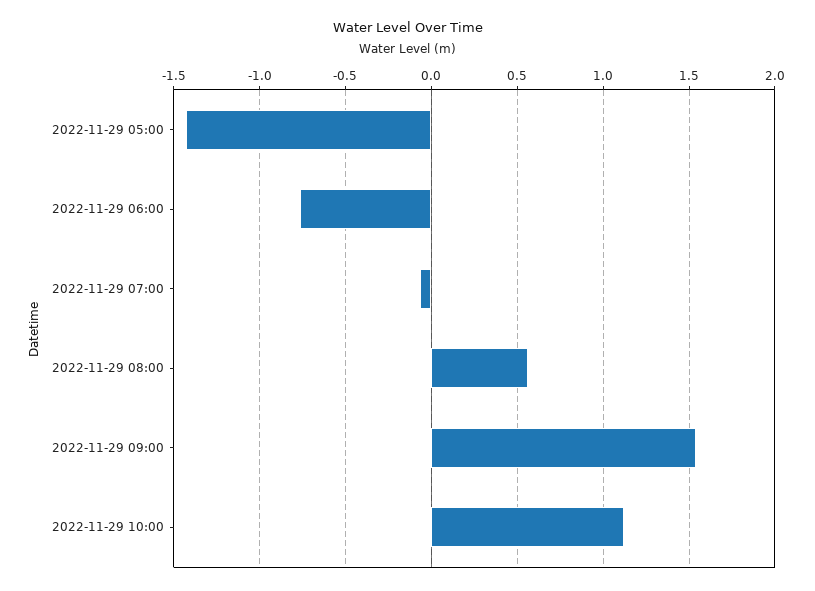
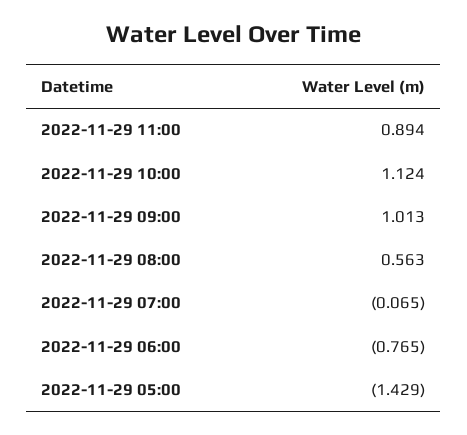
2022-11-29 09:00: 1.55 -> 1.013
2022-11-29 11:00: none -> 0.894

